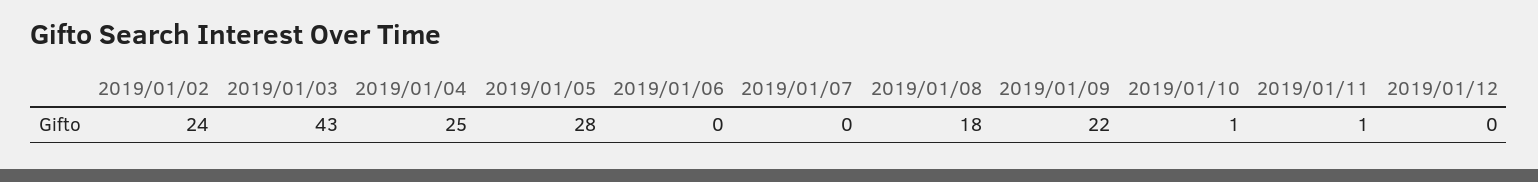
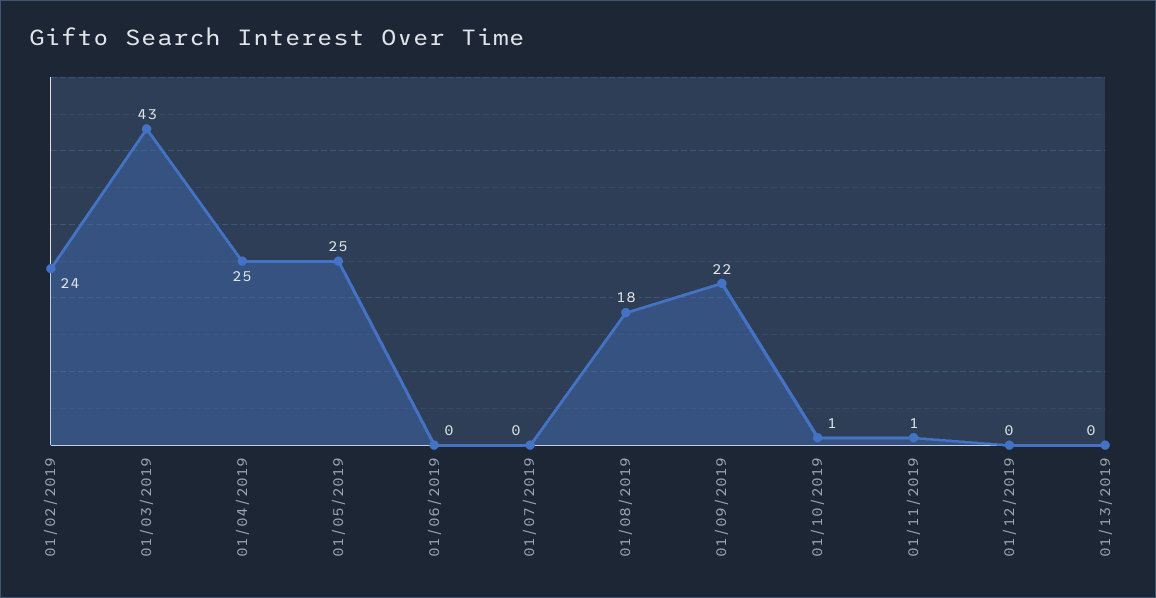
2019/01/05: 28 -> 25
01/13/2019: none -> 0

